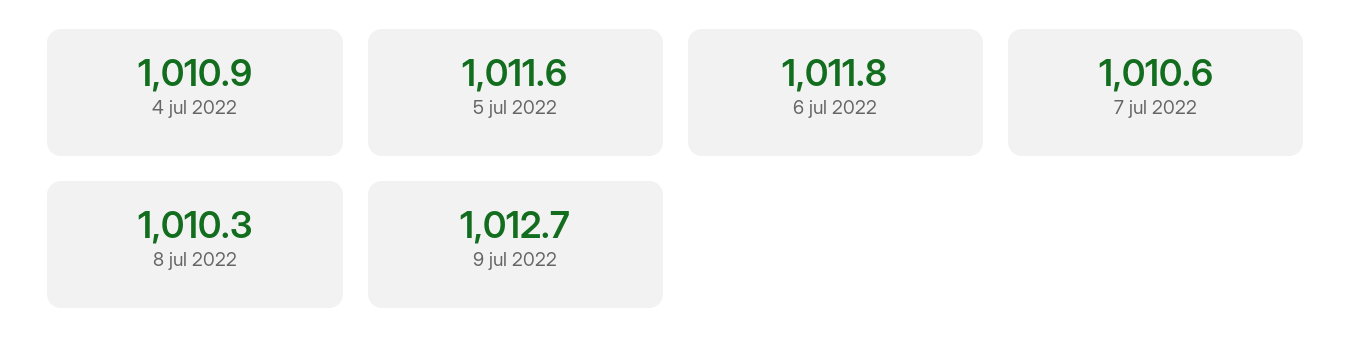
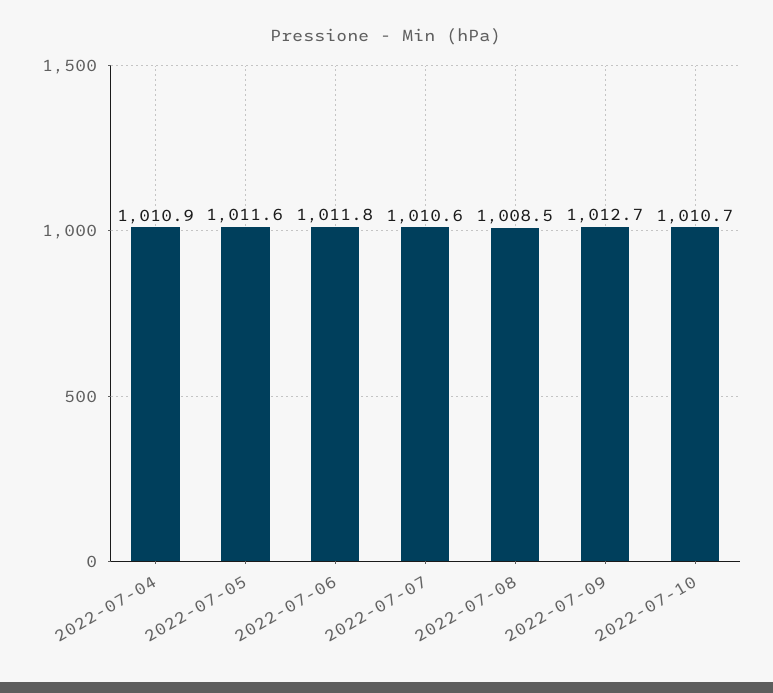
8 jul 2022: 1010.3 -> 1008.5
2022-07-10: none -> 1010.7

